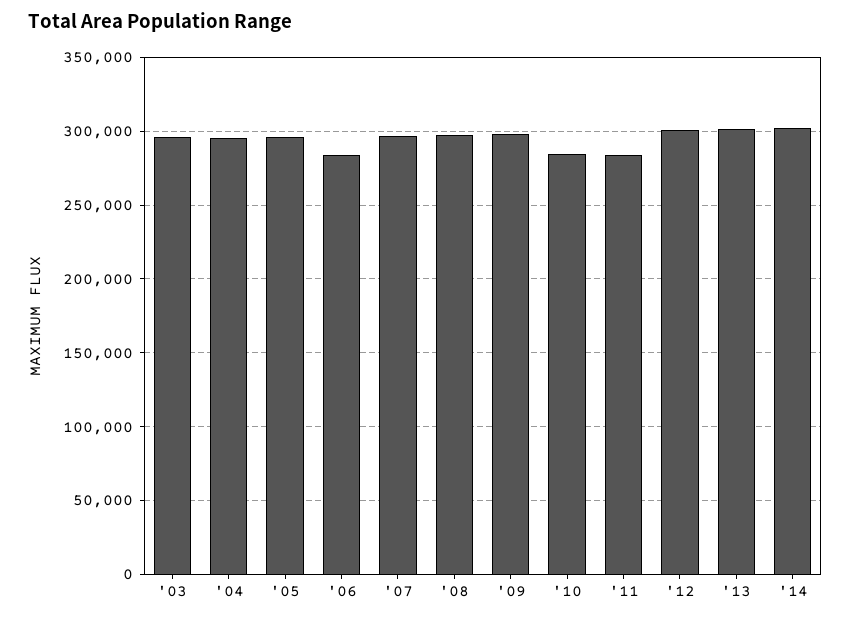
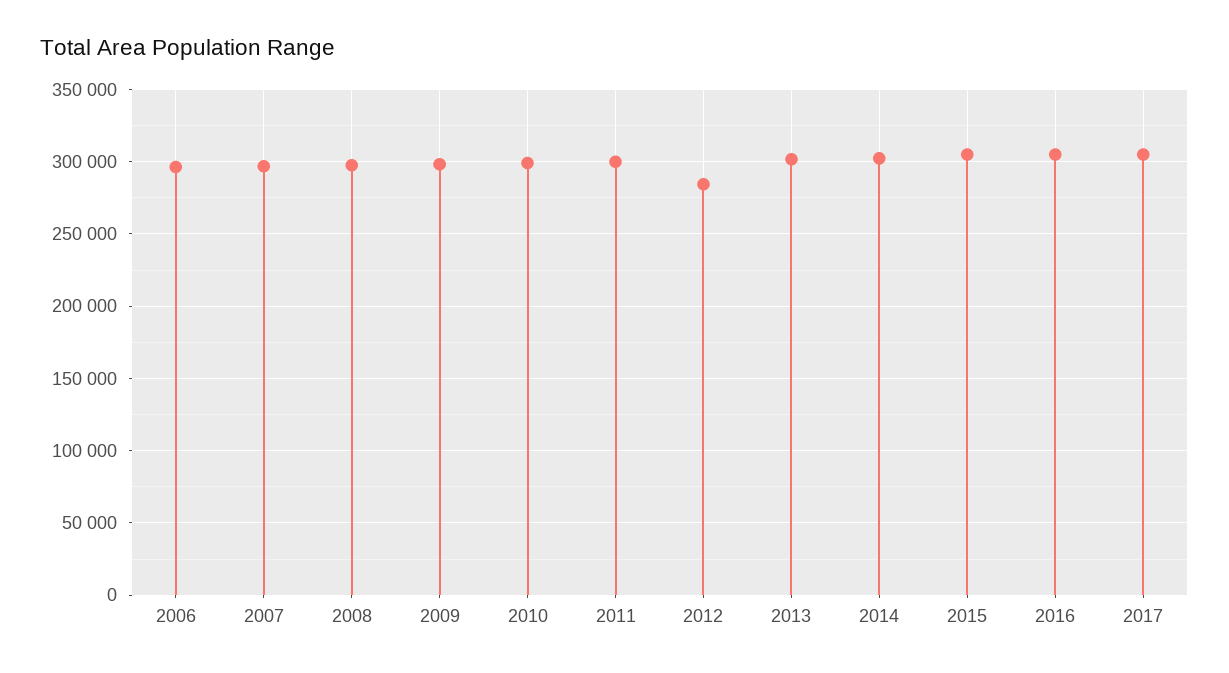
'03: 295000 -> none
'04: 295000 -> none
'05: 295000 -> none
'06: 285000 -> 295000
'10: 285000 -> 300000
'11: 285000 -> 300000
'12: 300000 -> 285000
2015: none -> 305000
2016: none -> 305000
2017: none -> 305000

